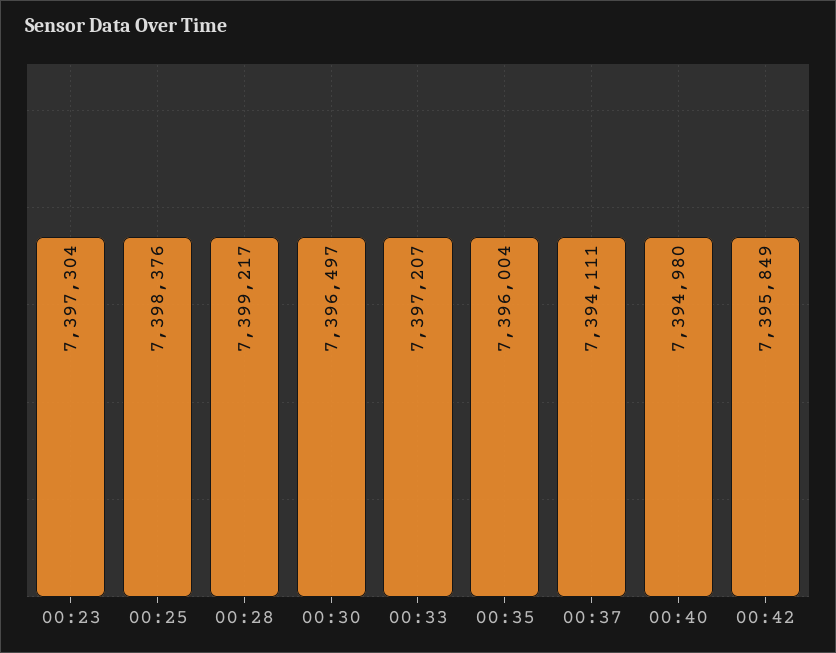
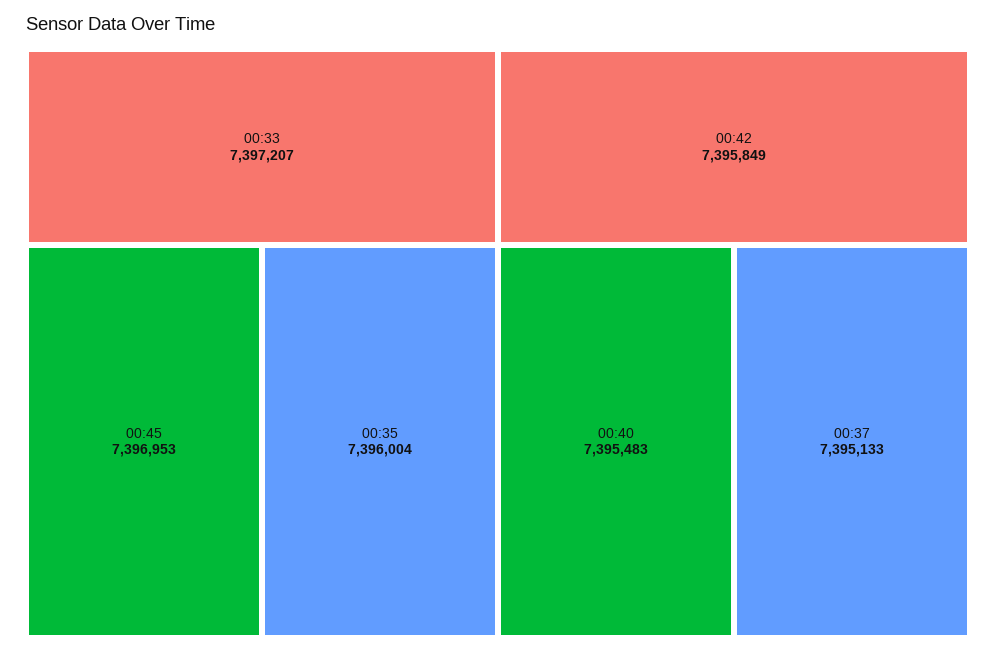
00:23: 7397304 -> none
00:25: 7398376 -> none
00:28: 7399217 -> none
00:30: 7396497 -> none
00:37: 7394111 -> 7395133
00:40: 7394980 -> 7395483
00:45: none -> 7396953

